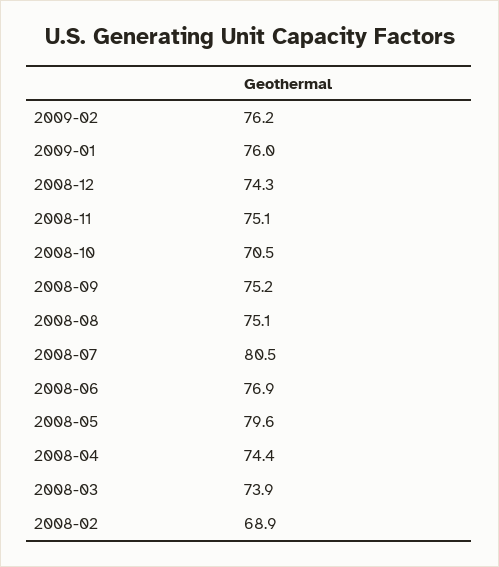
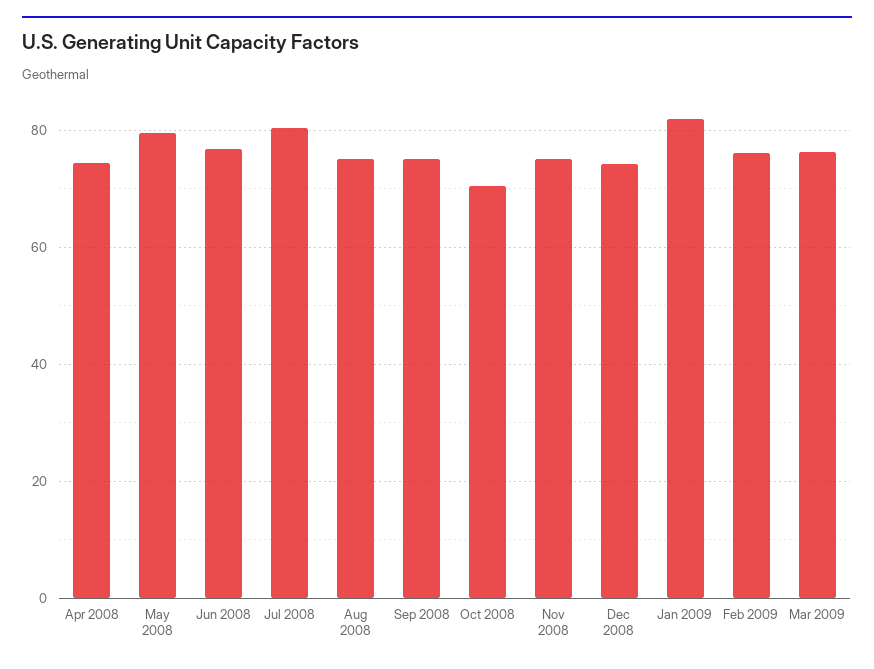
2009-01: 76 -> 82
2008-03: 73.9 -> none
2008-02: 68.9 -> none
Mar 2009: none -> 76

